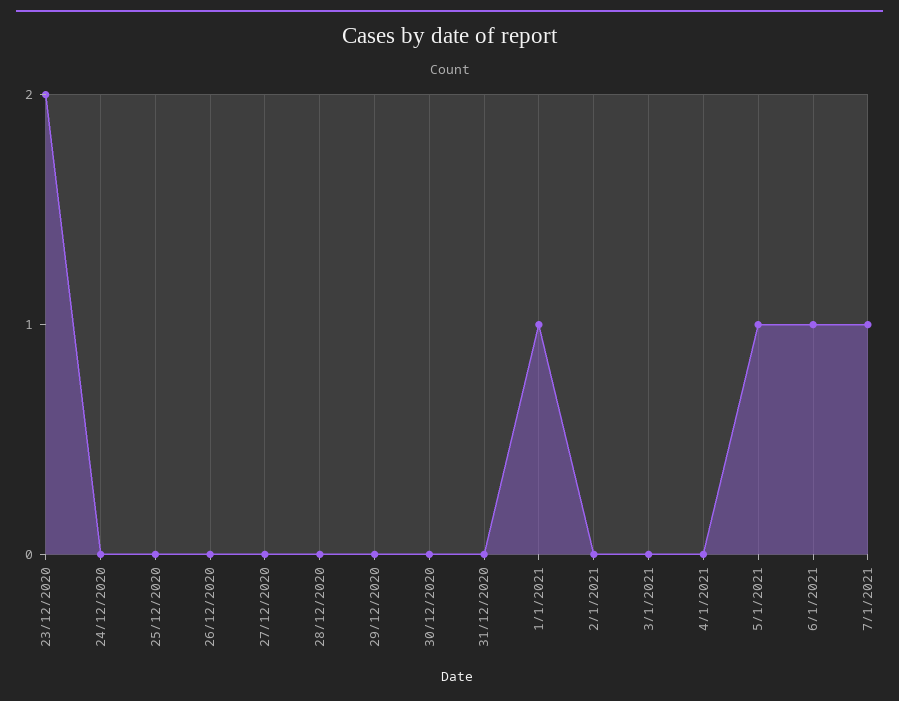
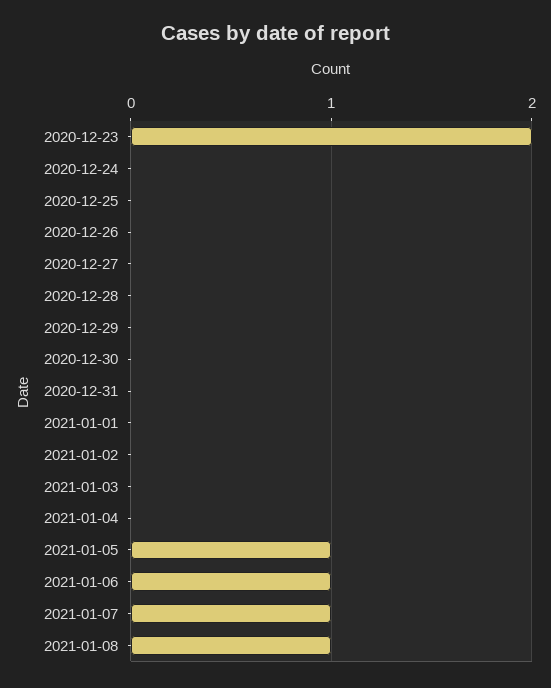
1/1/2021: 1 -> 0
2021-01-08: none -> 1

